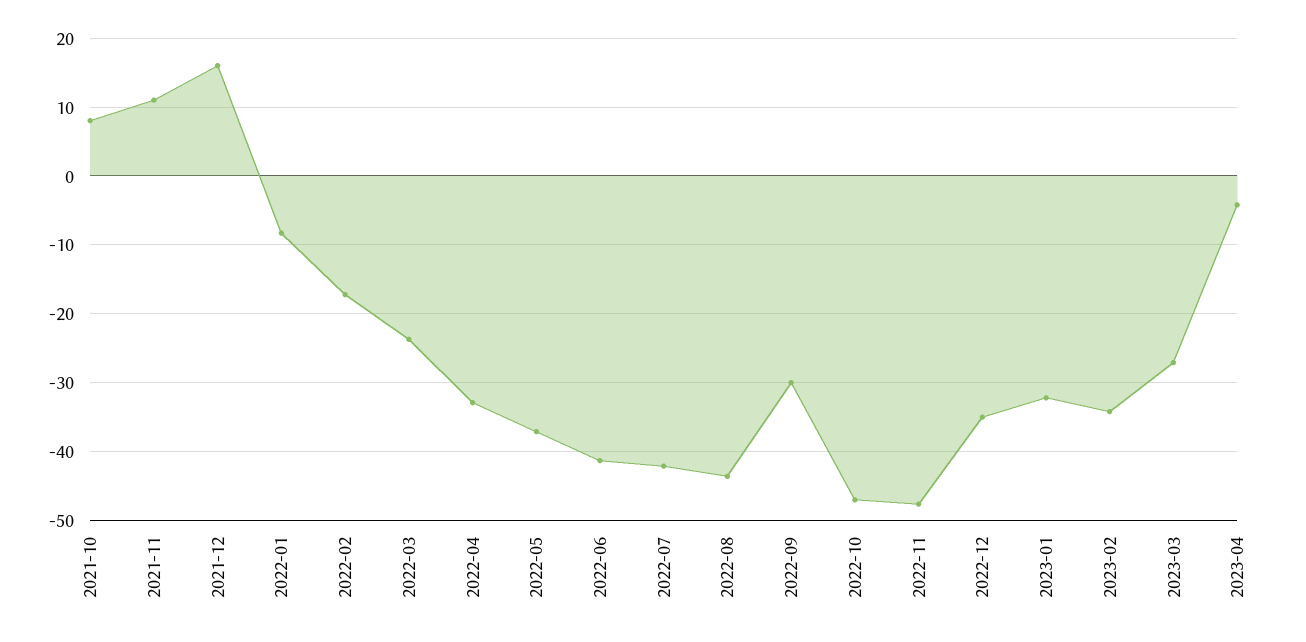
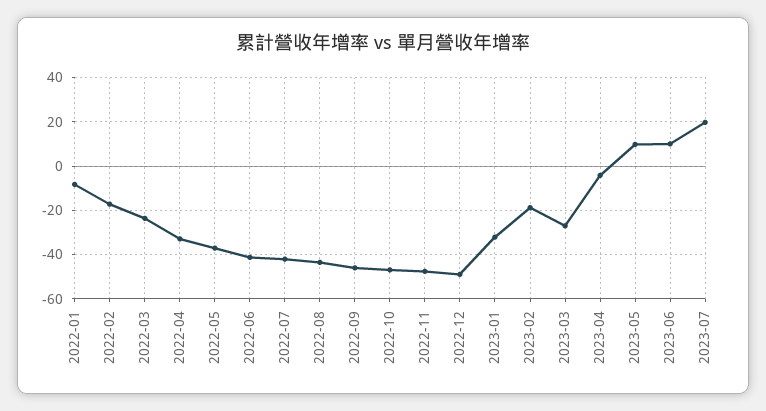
2021-10: 8 -> none
2021-11: 11 -> none
2021-12: 16 -> none
2022-09: -30 -> -45
2022-12: -35 -> -50
2023-02: -34 -> -20
2023-05: none -> 10
2023-06: none -> 10
2023-07: none -> 20

